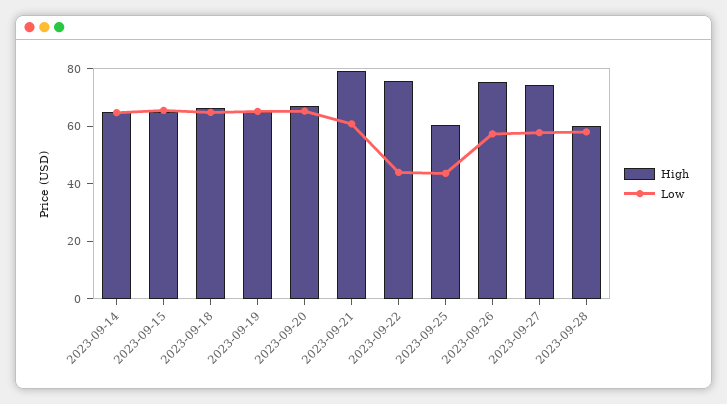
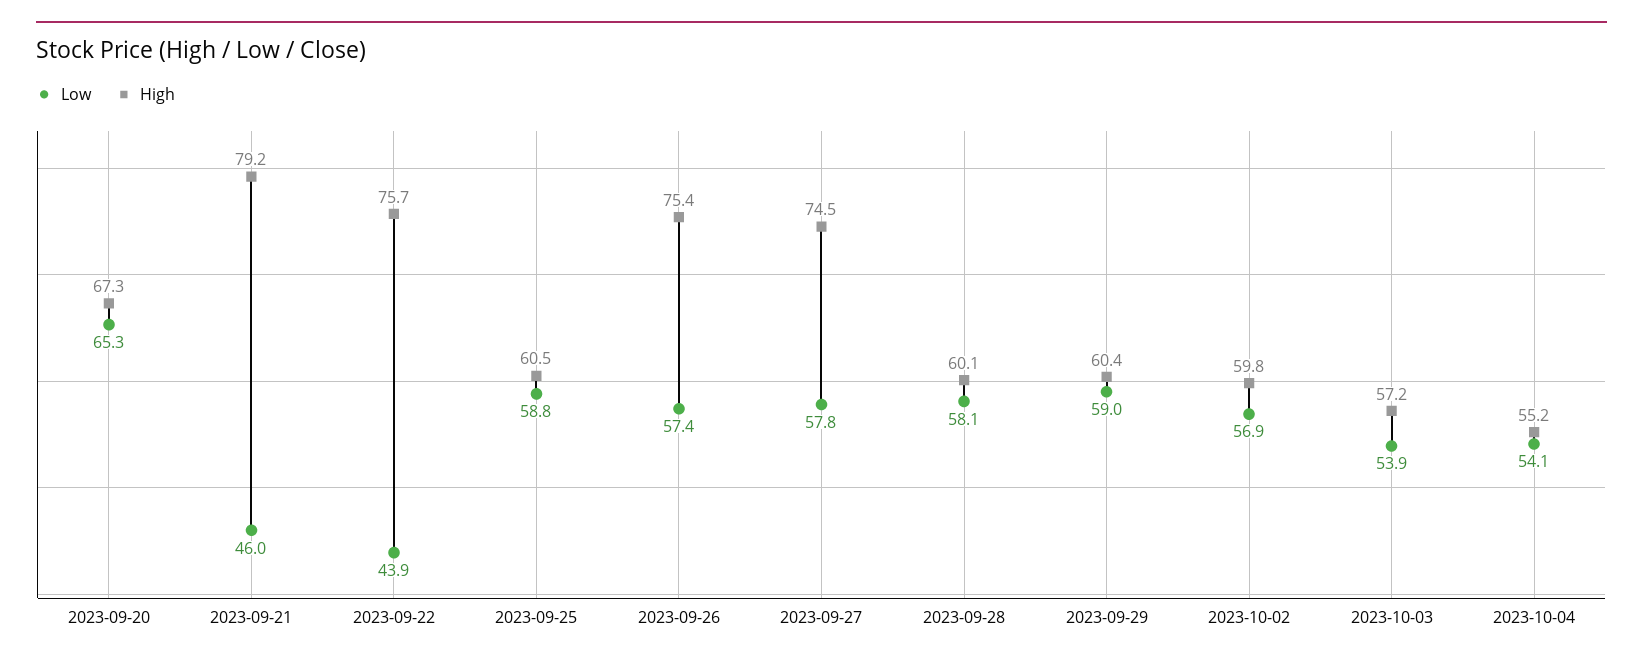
High, 2023-09-14: 65 -> none
Low, 2023-09-14: 65 -> none
High, 2023-09-15: 65 -> none
Low, 2023-09-15: 65 -> none
High, 2023-09-18: 65 -> none
Low, 2023-09-18: 65 -> none
High, 2023-09-19: 65 -> none
Low, 2023-09-19: 65 -> none
Low, 2023-09-21: 60 -> 46
Low, 2023-09-25: 45 -> 58.8
Low, 2023-09-29: none -> 59
High, 2023-09-29: none -> 60.4
Low, 2023-10-02: none -> 56.9
High, 2023-10-02: none -> 59.8
Low, 2023-10-03: none -> 53.9
High, 2023-10-03: none -> 57.2
Low, 2023-10-04: none -> 54.1
High, 2023-10-04: none -> 55.2

